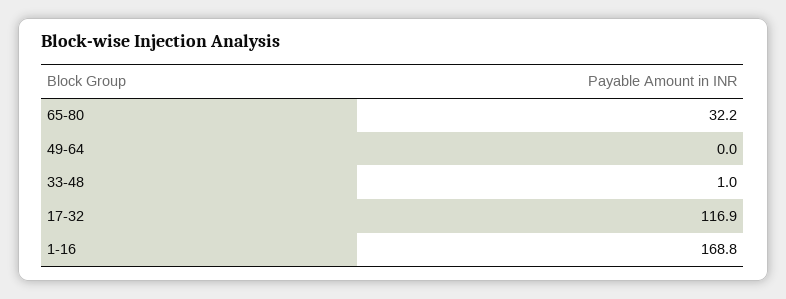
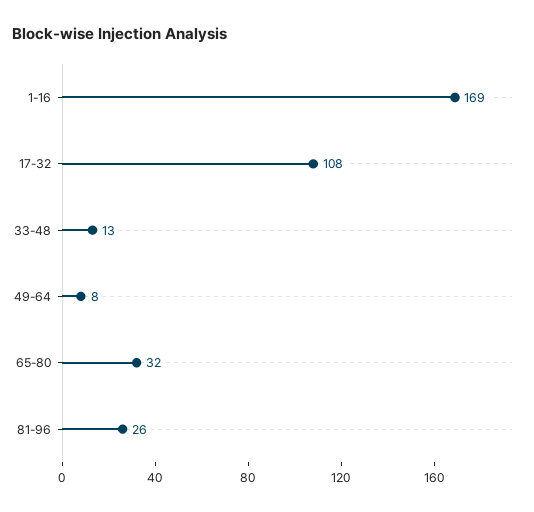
49-64: 0 -> 8
33-48: 1 -> 13
17-32: 116.9 -> 108
81-96: none -> 26

